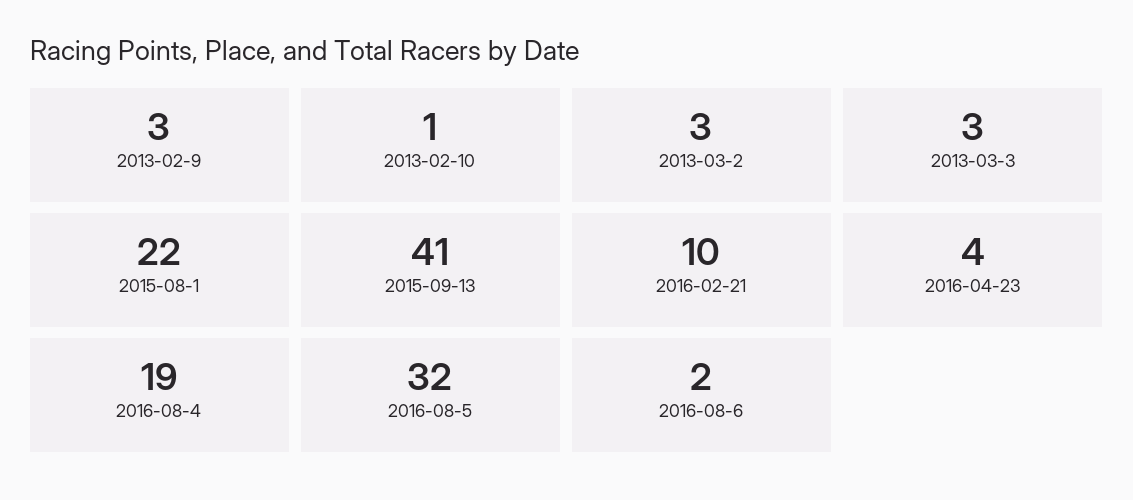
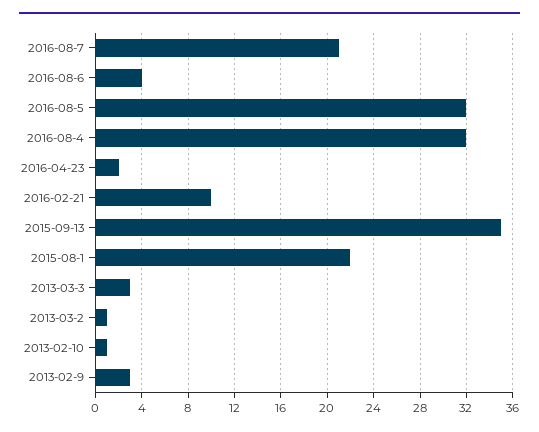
2013-03-2: 3 -> 1
2015-09-13: 41 -> 35
2016-04-23: 4 -> 2
2016-08-4: 19 -> 32
2016-08-6: 2 -> 4
2016-08-7: none -> 21

